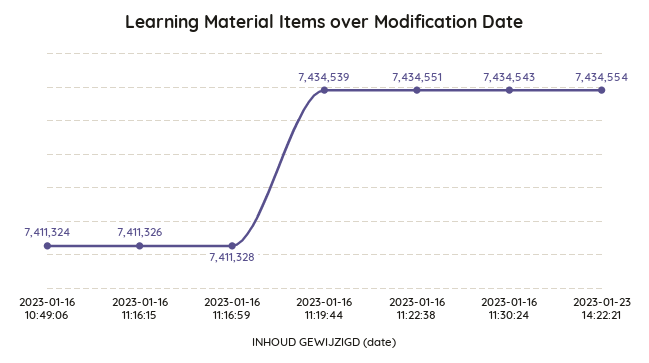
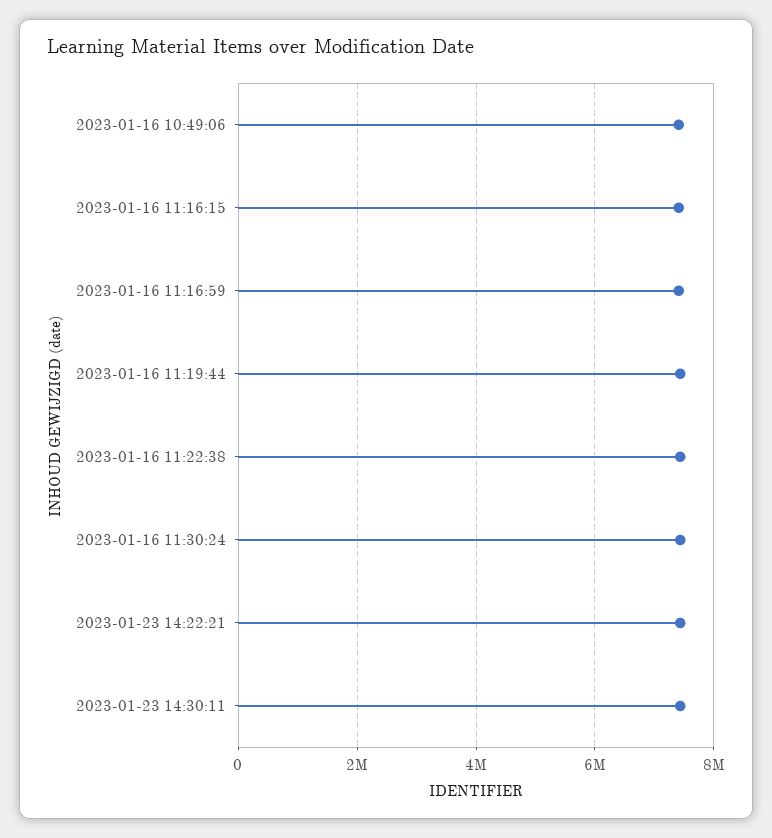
2023-01-23 14:30:11: none -> 7400000

